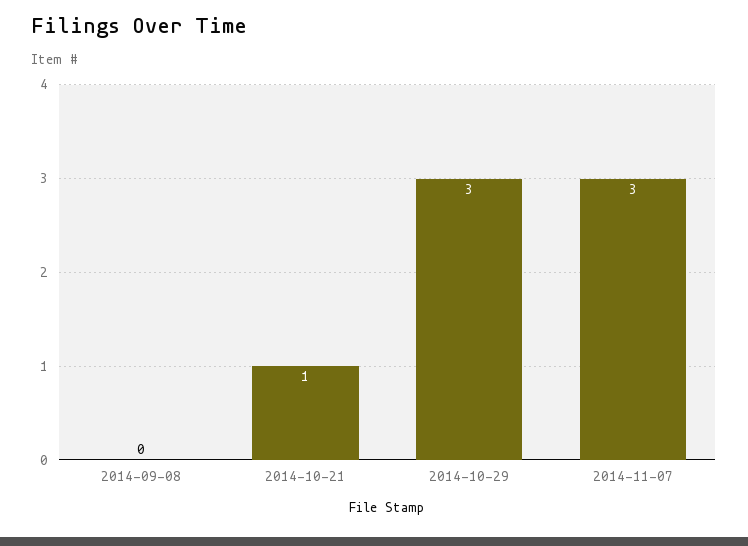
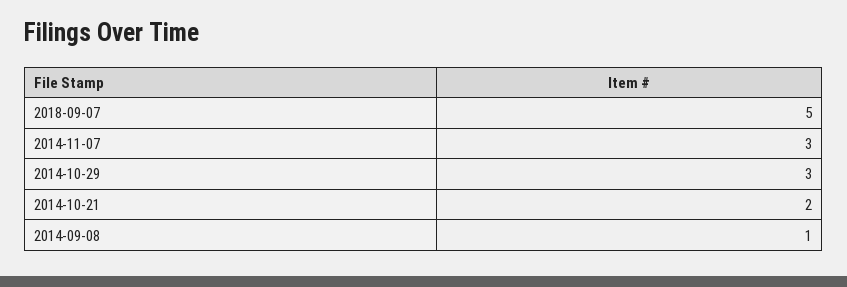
2014-09-08: 0 -> 1
2014-10-21: 1 -> 2
2018-09-07: none -> 5

